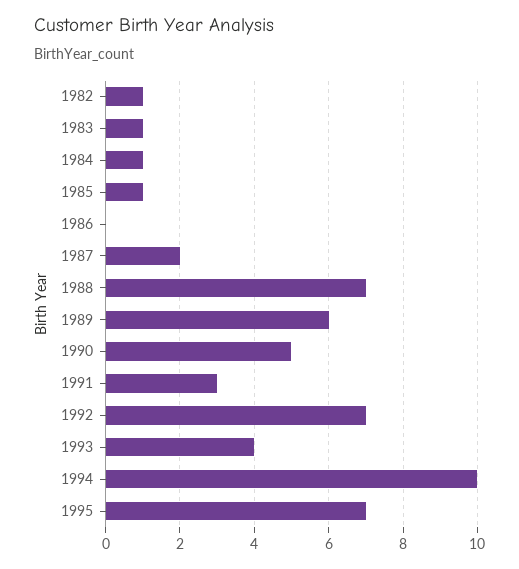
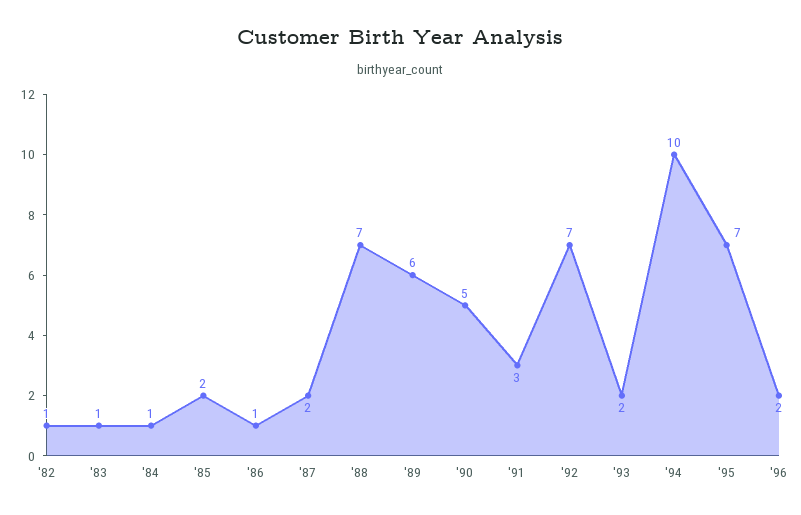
1985: 1 -> 2
1986: 0 -> 1
1993: 4 -> 2
'96: none -> 2

